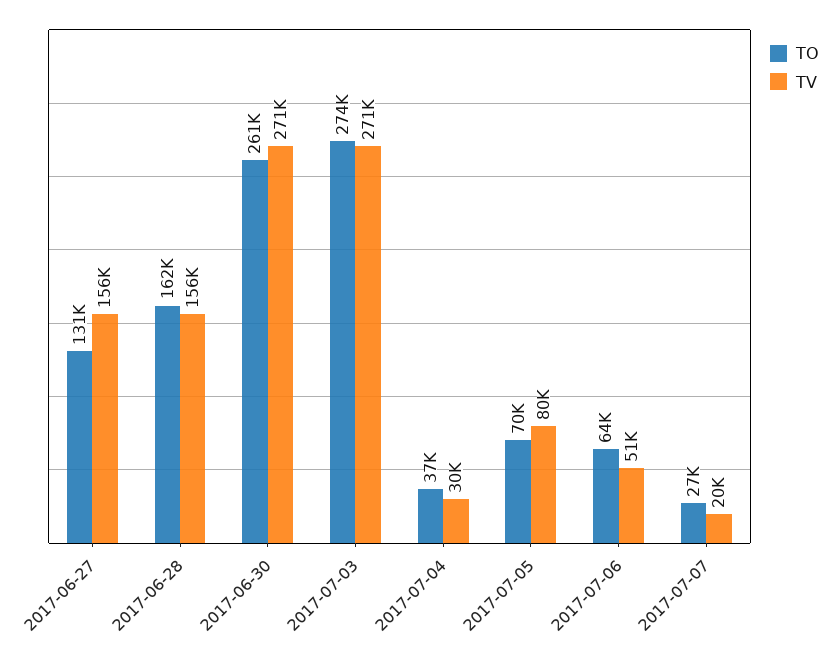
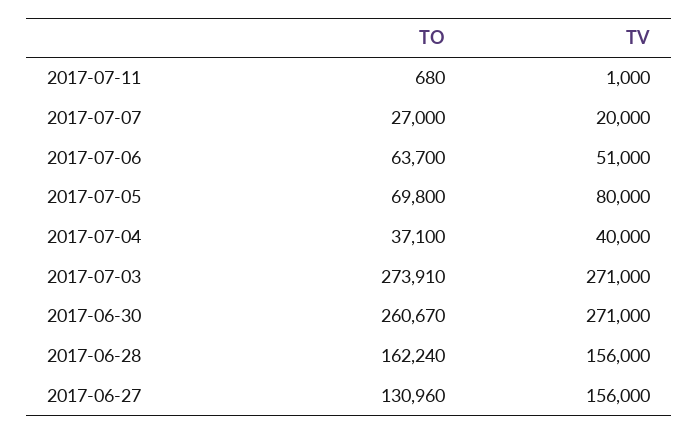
TV, 2017-07-04: 30000 -> 40000
TO, 2017-07-11: none -> 680
TV, 2017-07-11: none -> 1000

